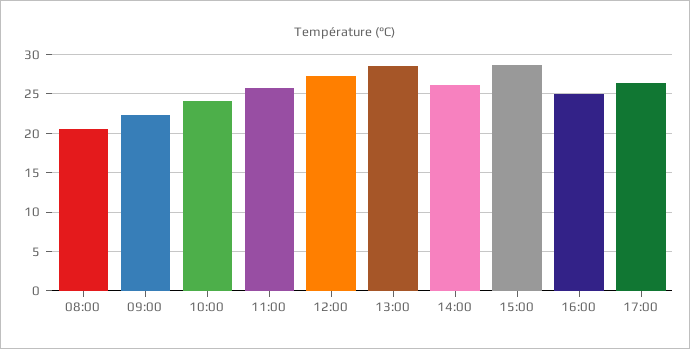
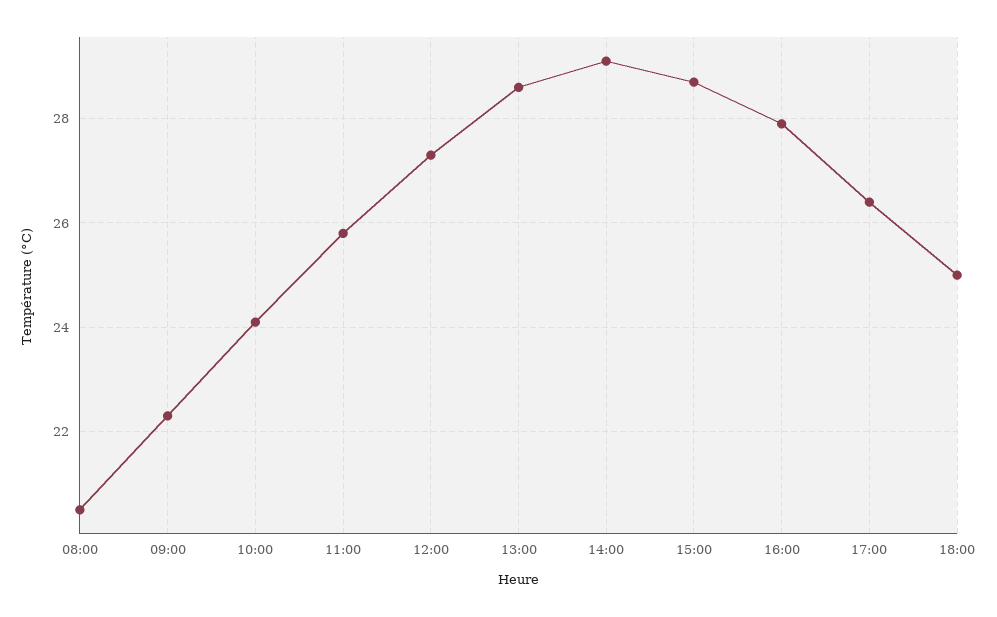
14:00: 26 -> 29
16:00: 25 -> 28
18:00: none -> 25

